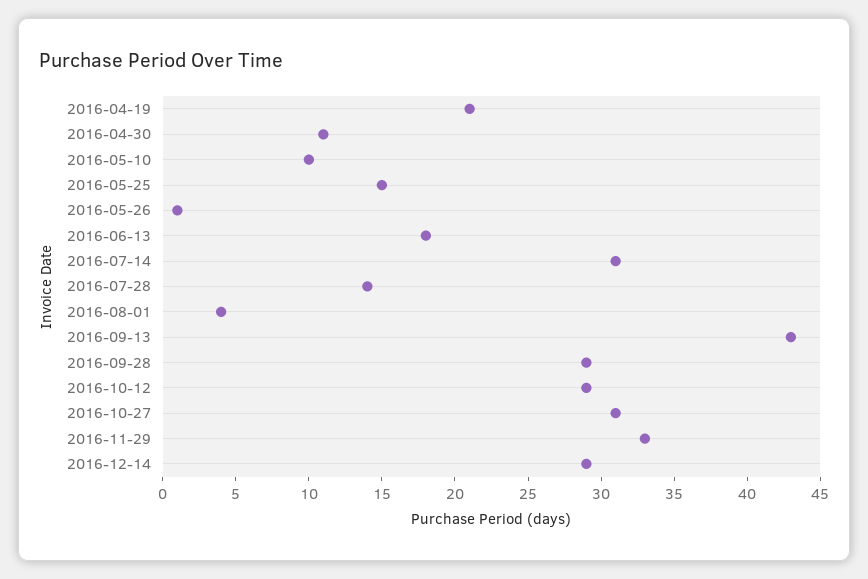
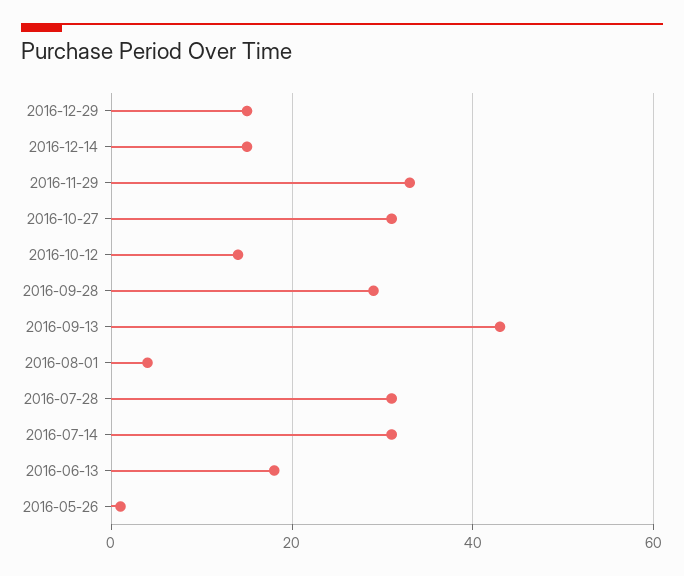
2016-04-19: 21 -> none
2016-04-30: 11 -> none
2016-05-10: 10 -> none
2016-05-25: 15 -> none
2016-07-28: 14 -> 30
2016-10-12: 29 -> 15
2016-12-14: 29 -> 15
2016-12-29: none -> 15

